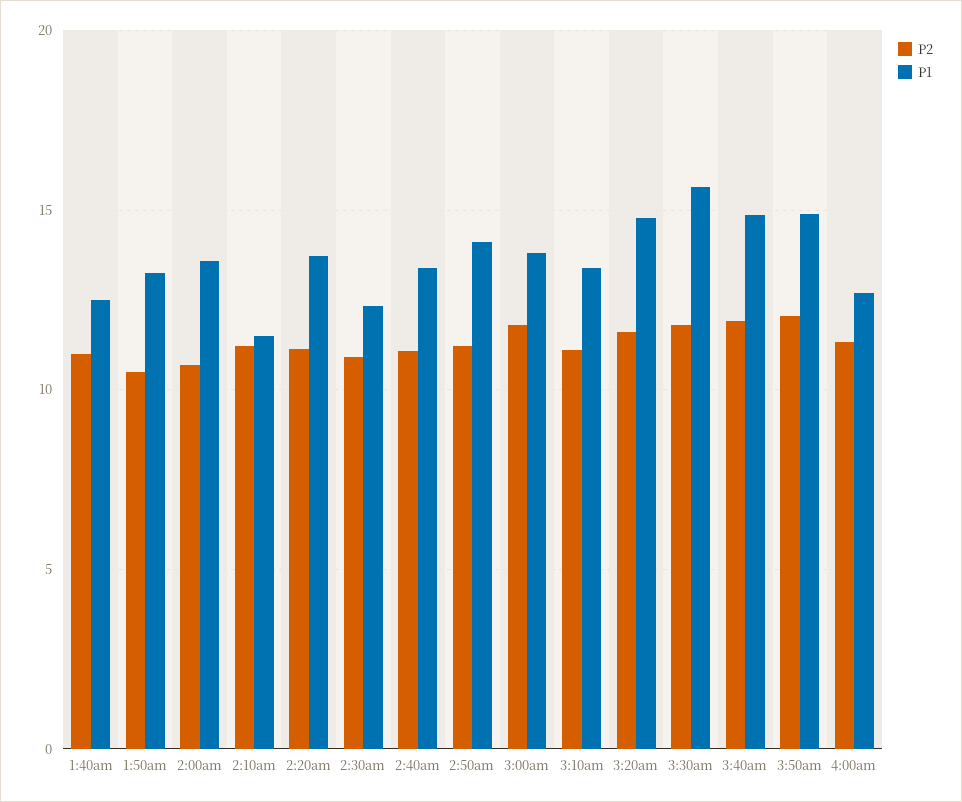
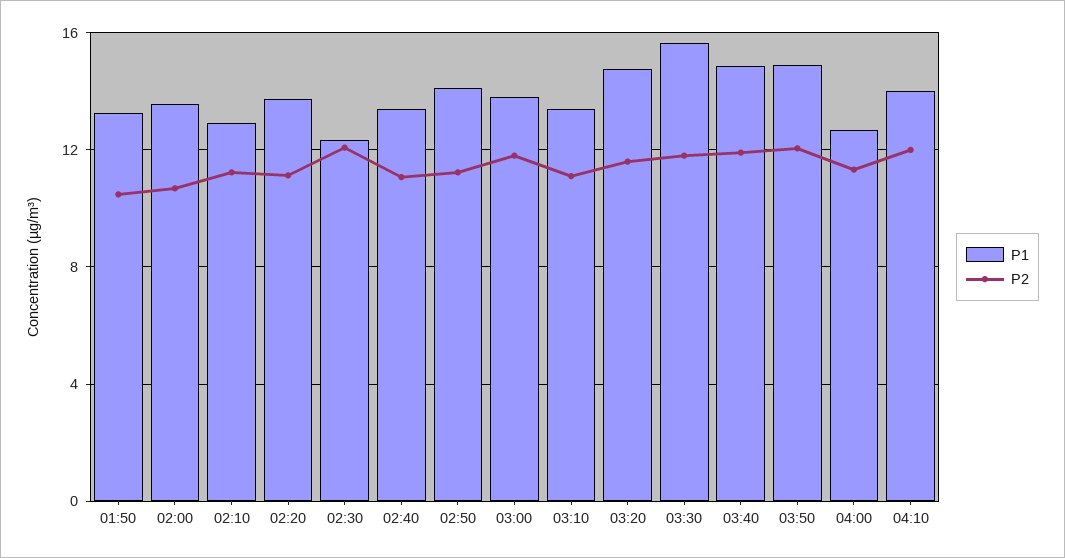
P2, 1:40am: 11 -> none
P1, 1:40am: 12.5 -> none
P1, 2:10am: 11.5 -> 13
P2, 2:30am: 11 -> 12
P1, 04:10: none -> 14
P2, 04:10: none -> 12

